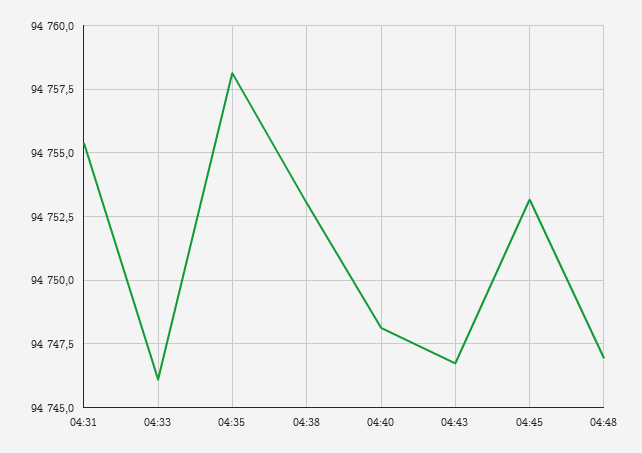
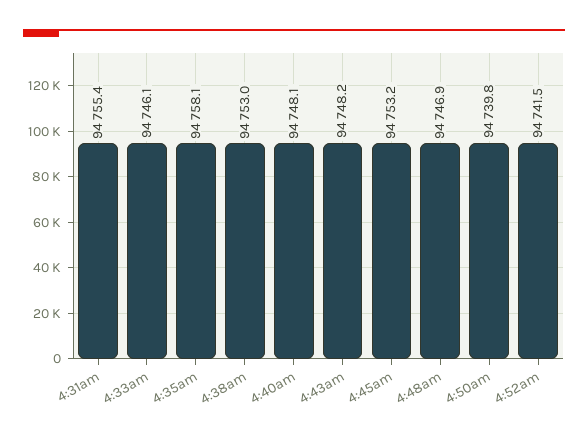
04:43: 94746.75 -> 94748.2
4:50am: none -> 94739.8
4:52am: none -> 94741.5

